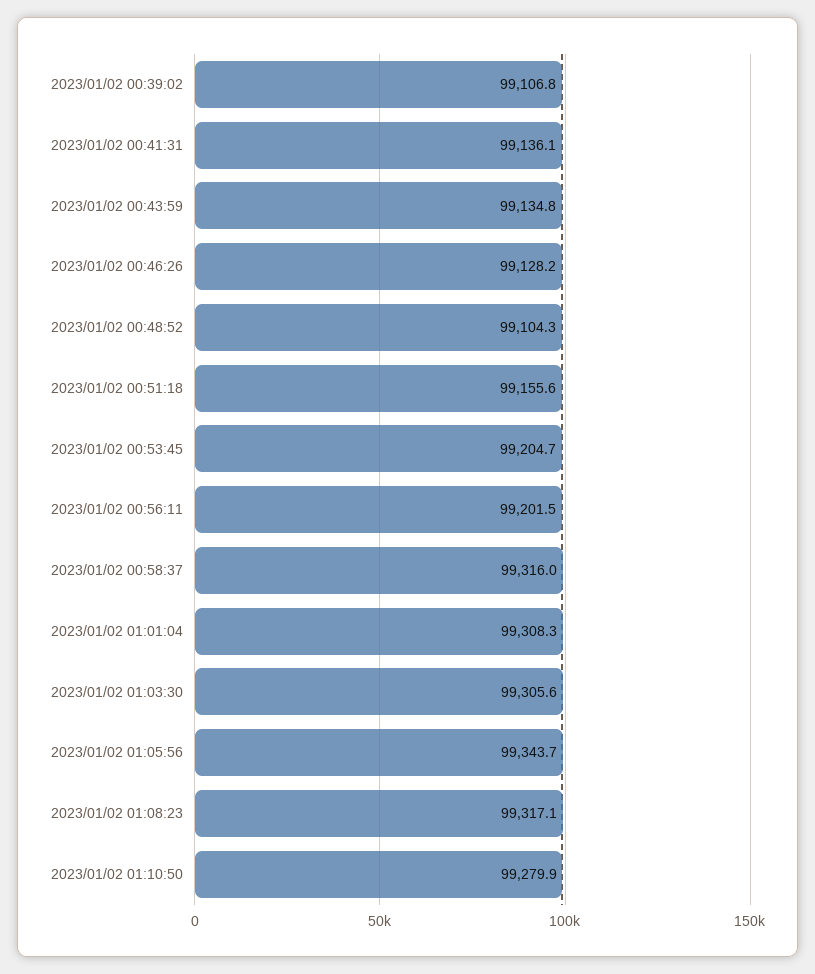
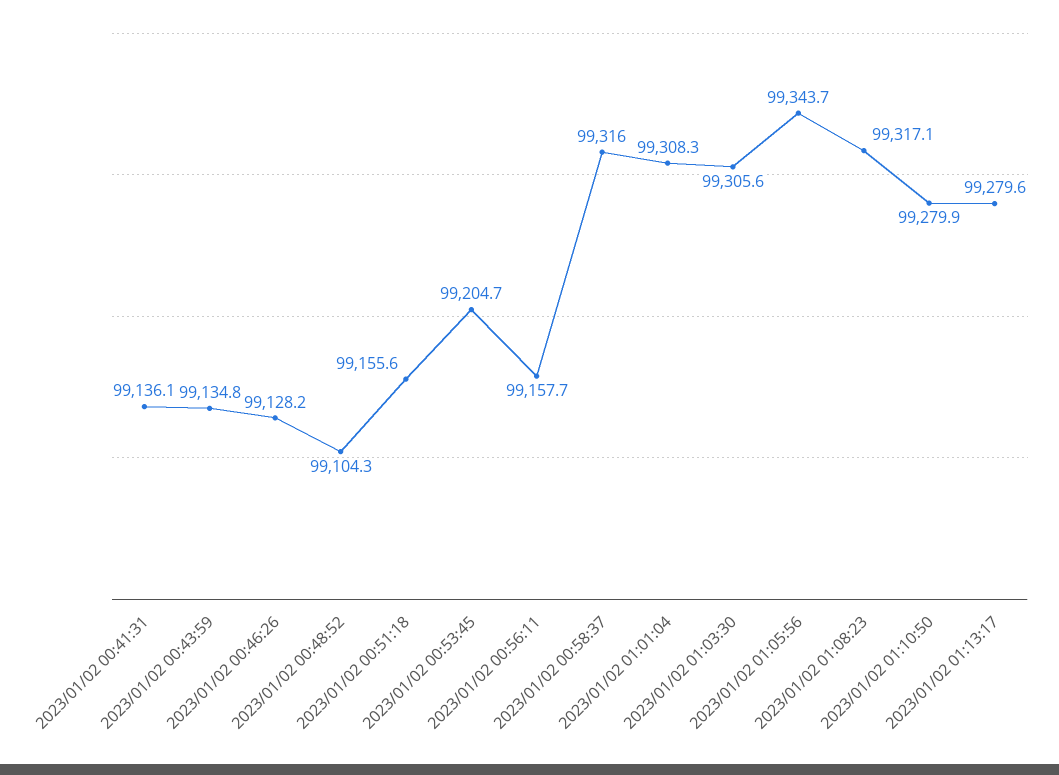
2023/01/02 00:39:02: 99106.8 -> none
2023/01/02 00:56:11: 99201.5 -> 99157.7
2023/01/02 01:13:17: none -> 99279.6

